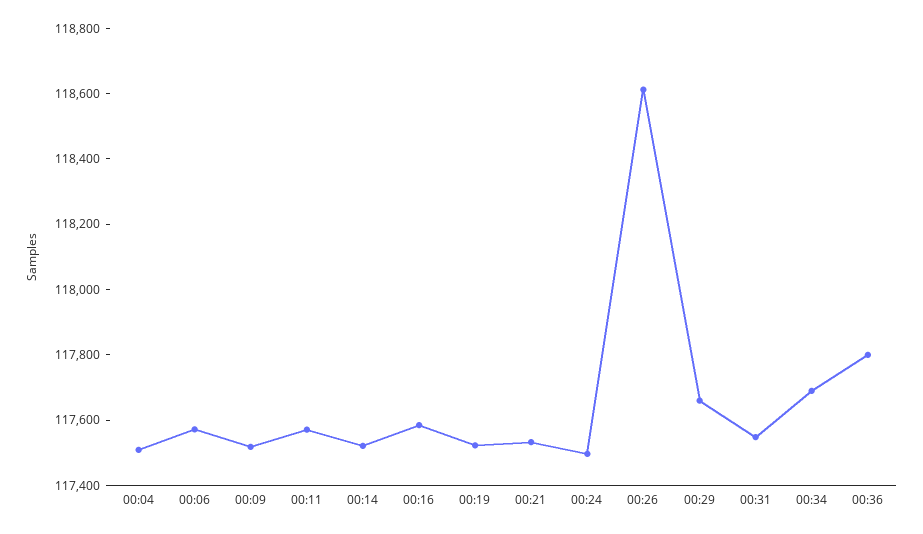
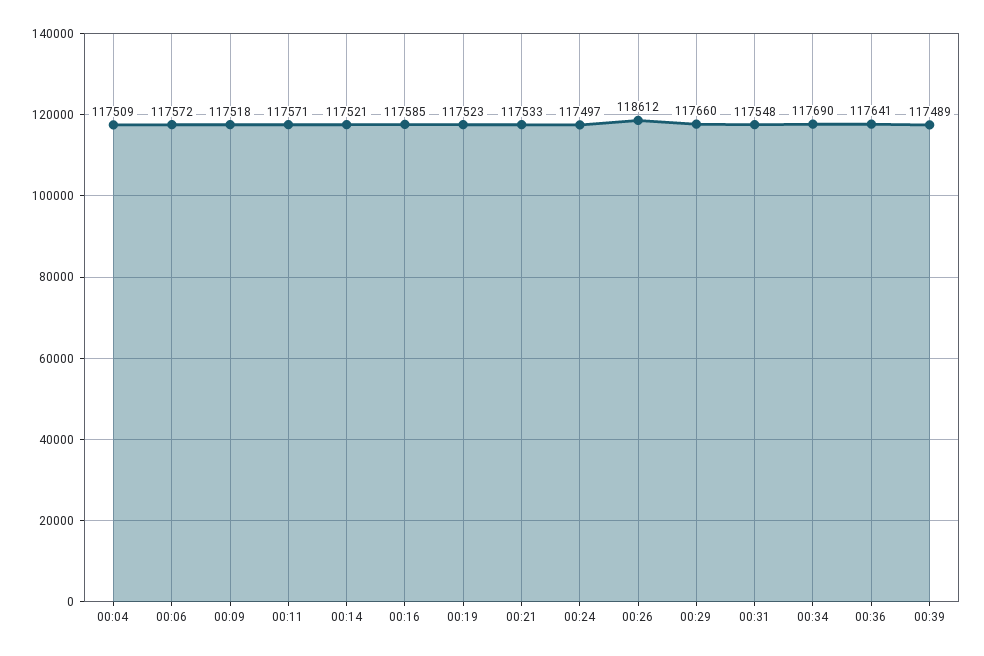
00:36: 117800 -> 117641
00:39: none -> 117489

